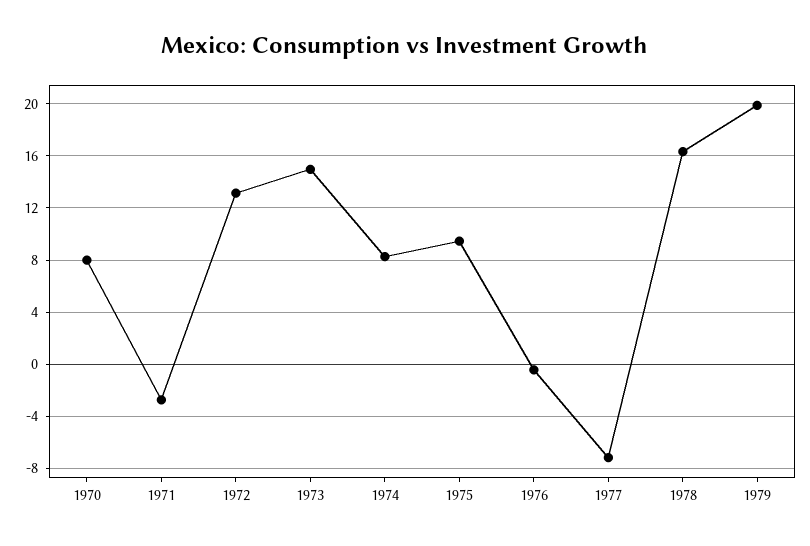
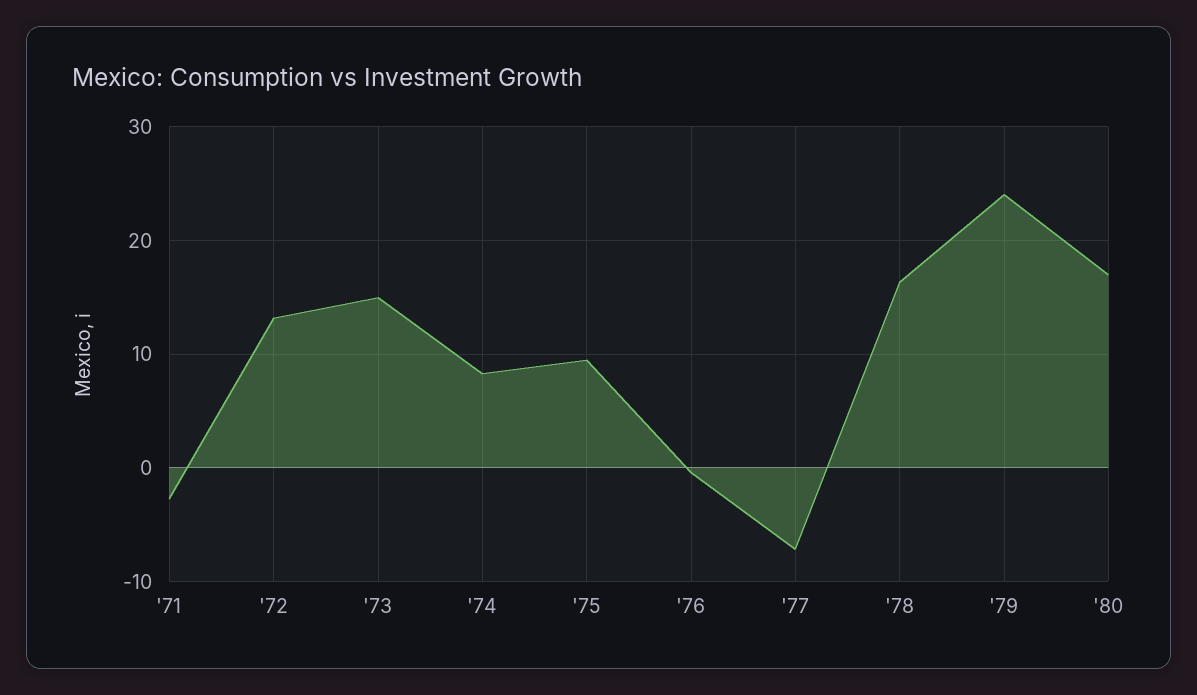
1970: 8 -> none
1979: 20 -> 24
'80: none -> 17

